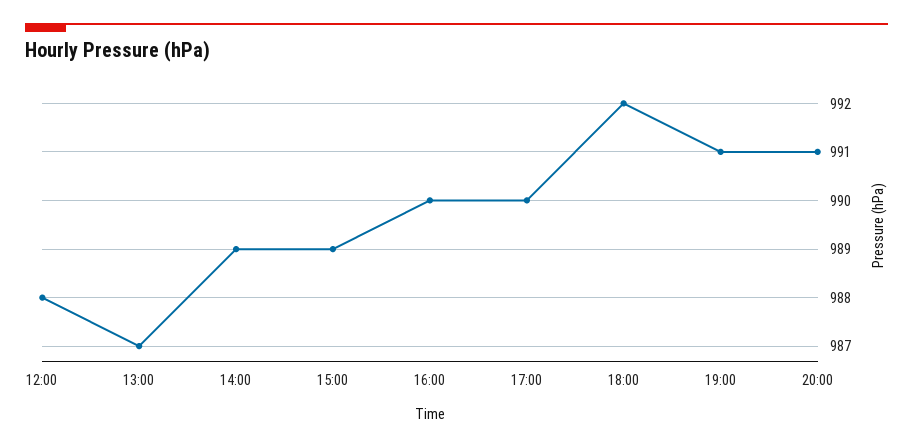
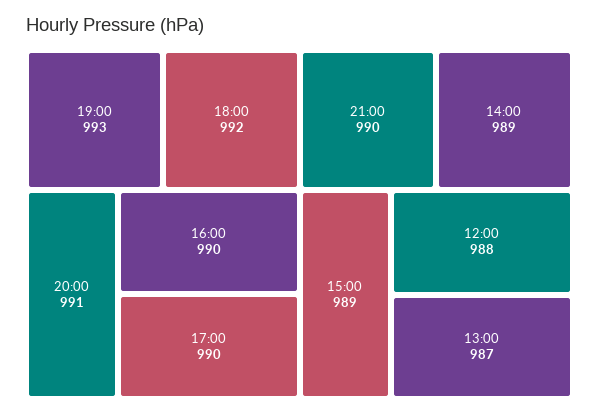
19:00: 991 -> 993
21:00: none -> 990

